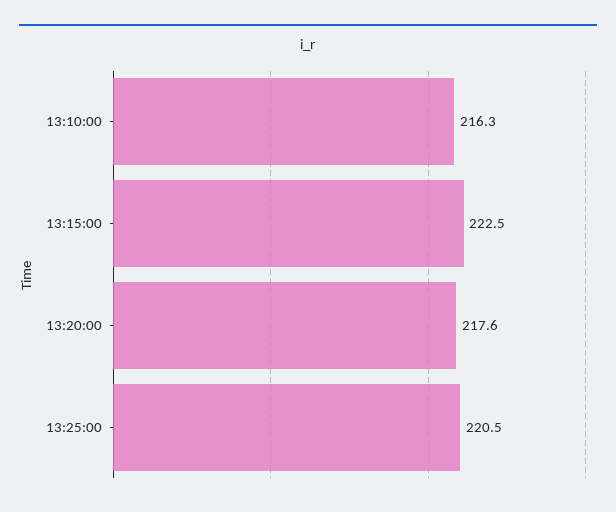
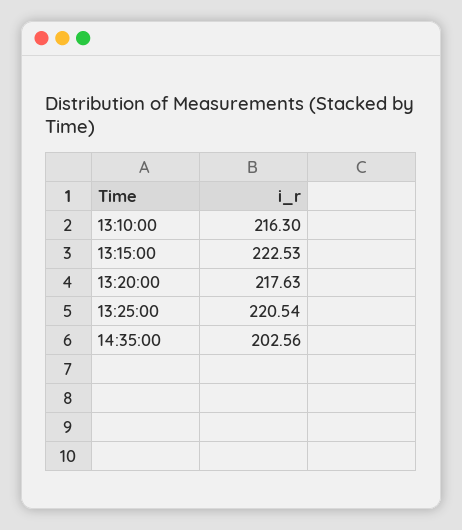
14:35:00: none -> 202.56

